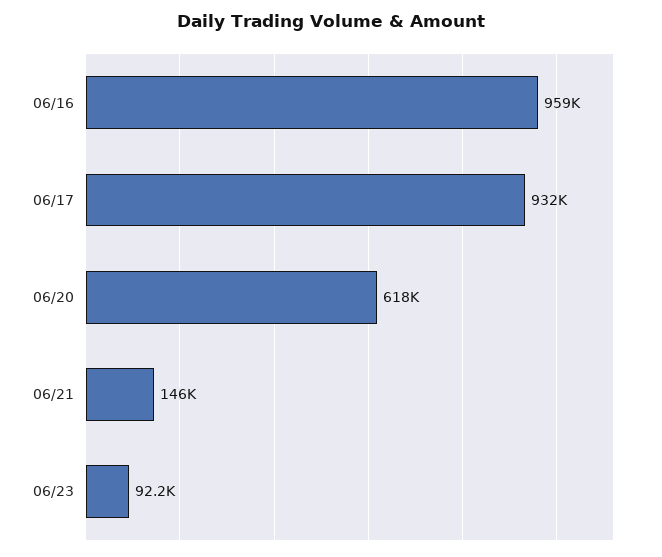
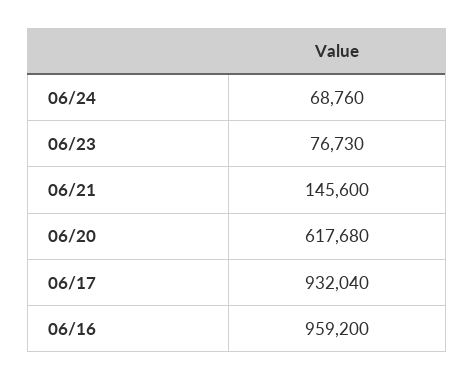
06/23: 92200 -> 76730
06/24: none -> 68760

